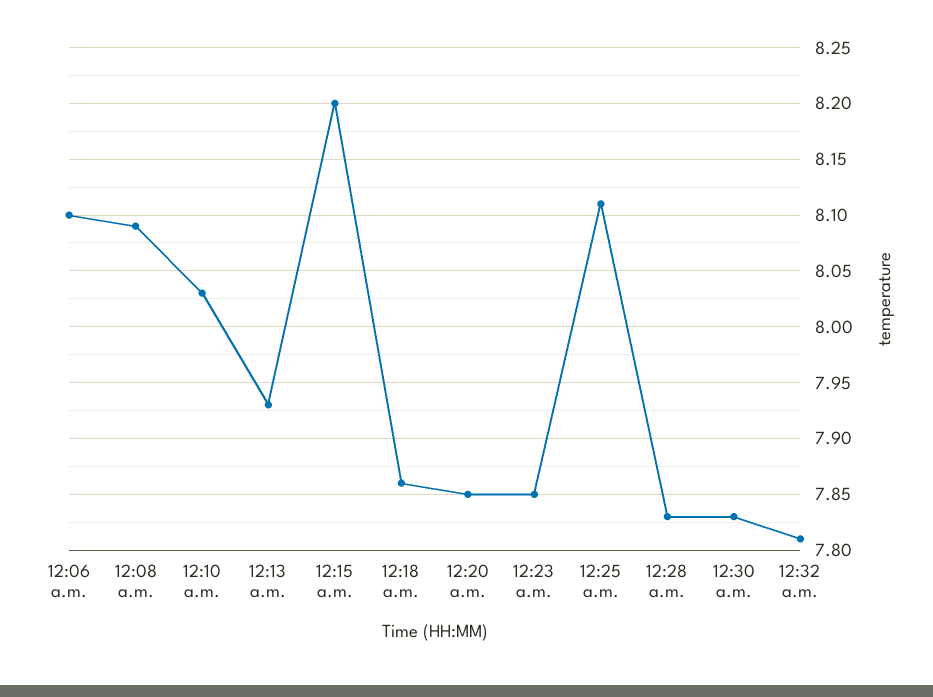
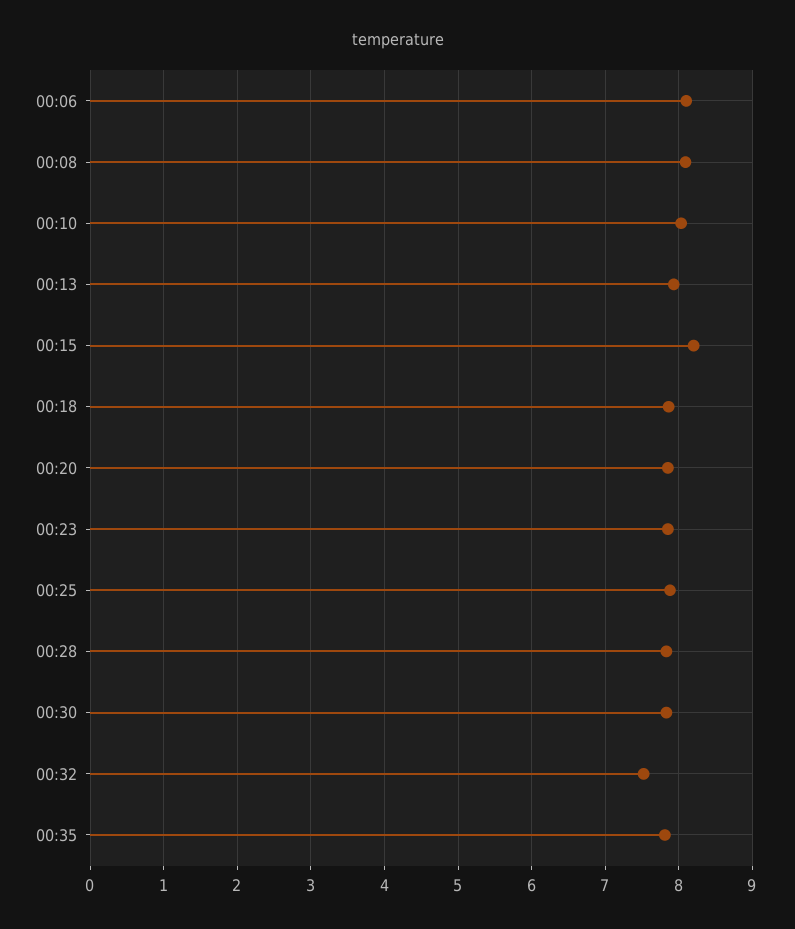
12:25 a.m.: 8.11 -> 7.9
12:32 a.m.: 7.81 -> 7.5
00:35: none -> 7.8

